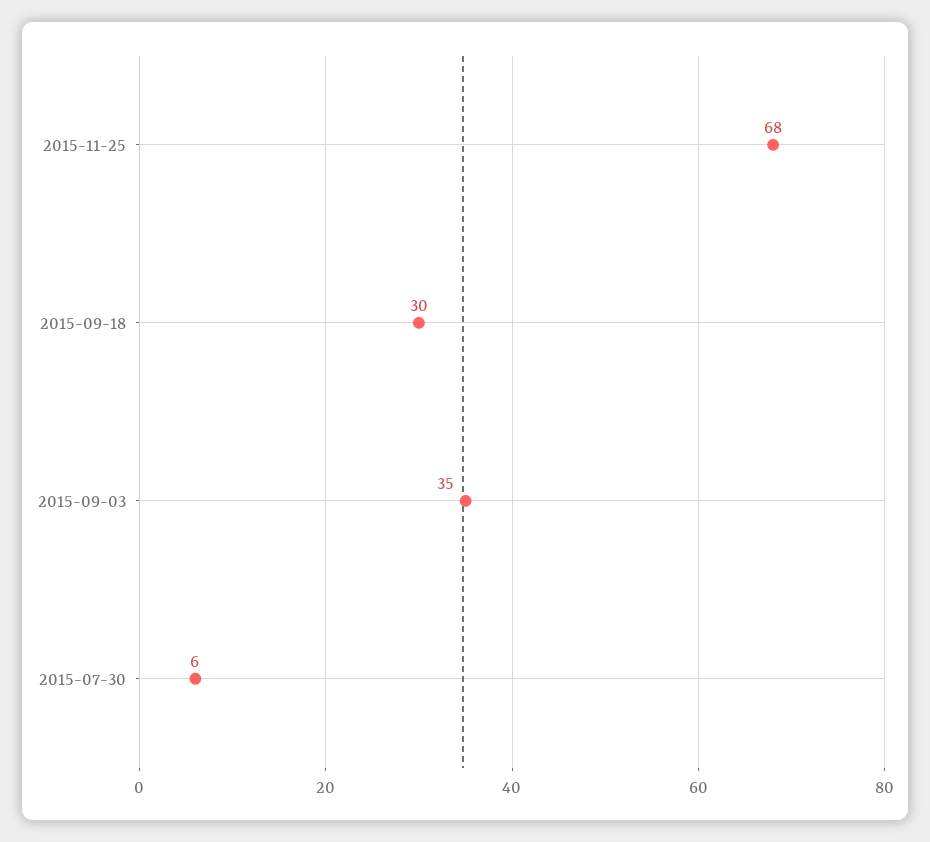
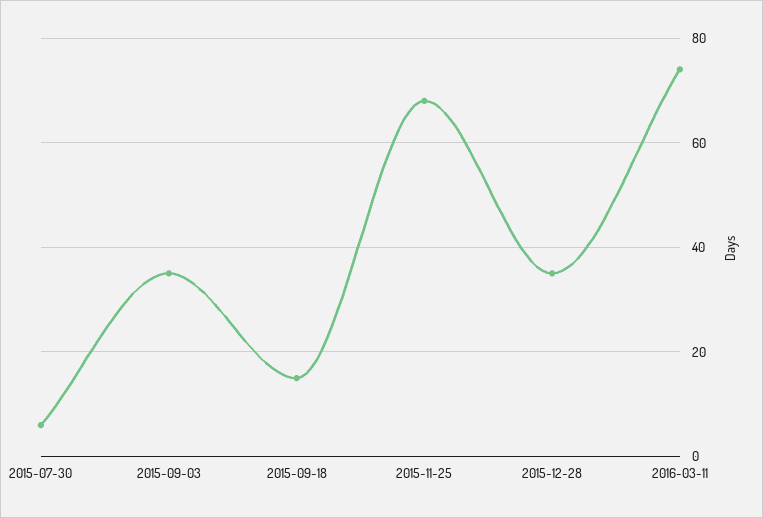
2015-09-18: 30 -> 15
2015-12-28: none -> 35
2016-03-11: none -> 75

